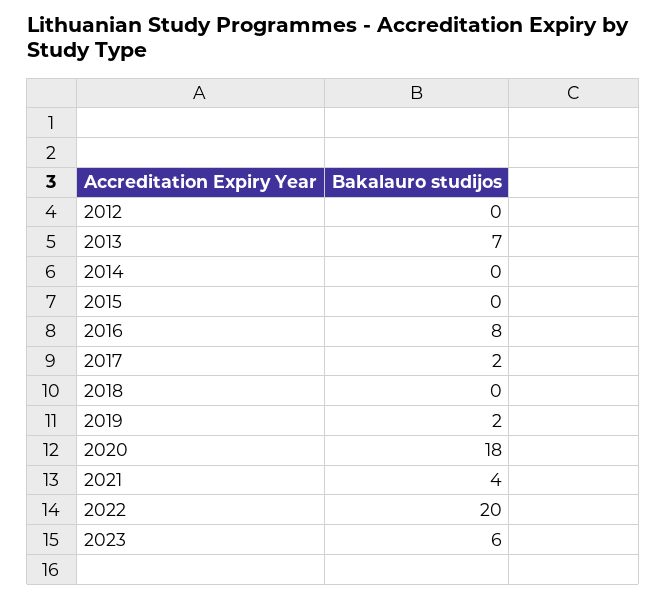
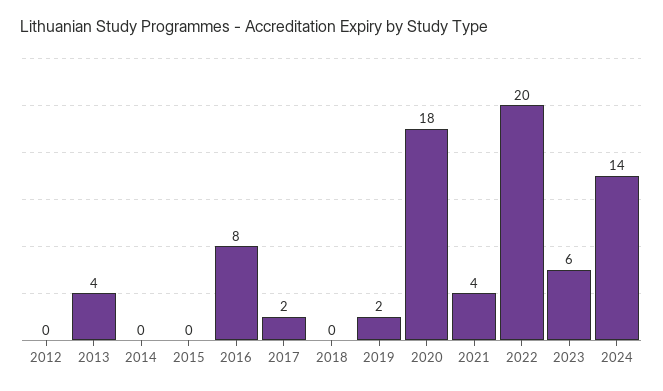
2013: 7 -> 4
2024: none -> 14

